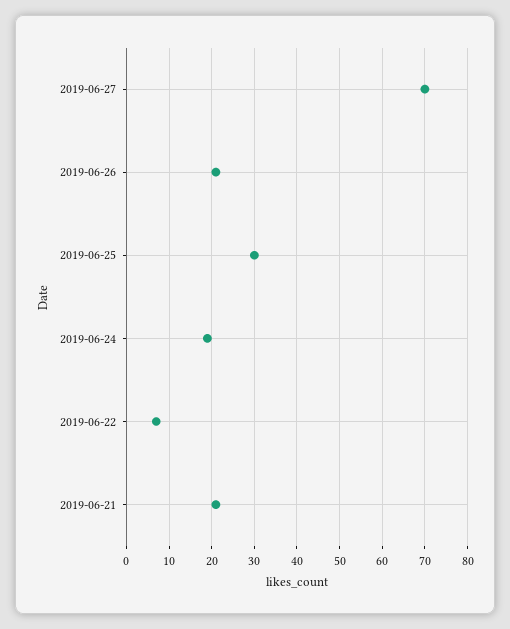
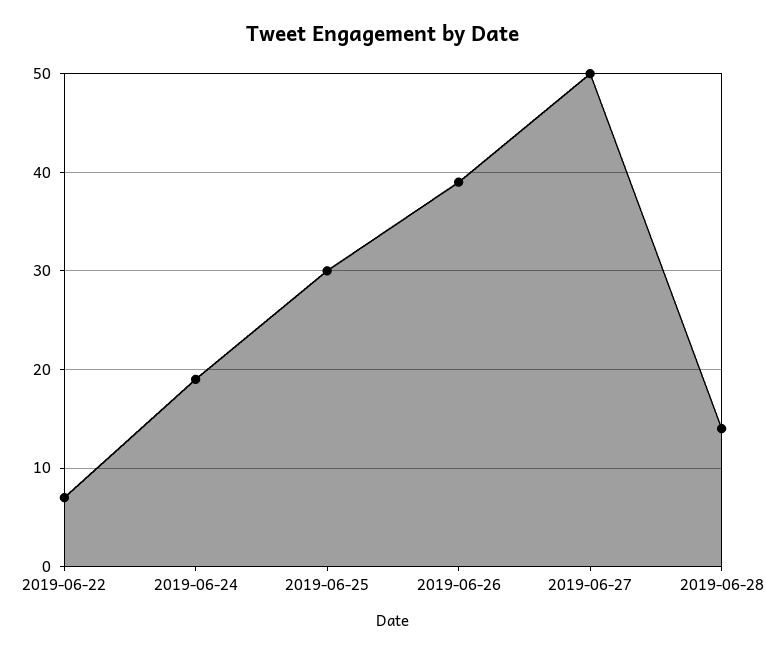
2019-06-27: 70 -> 50
2019-06-26: 20 -> 39
2019-06-21: 20 -> none
2019-06-28: none -> 14

